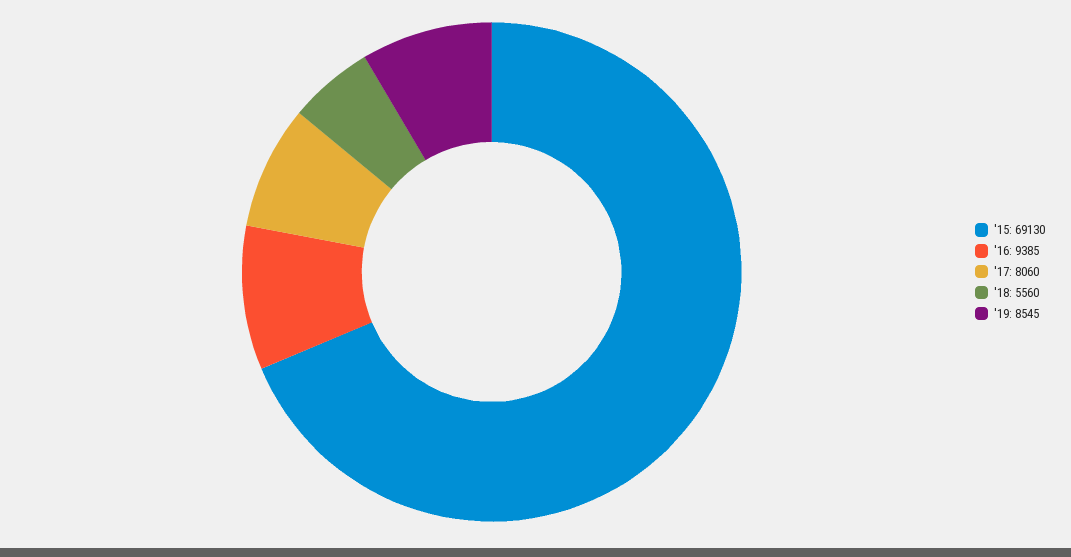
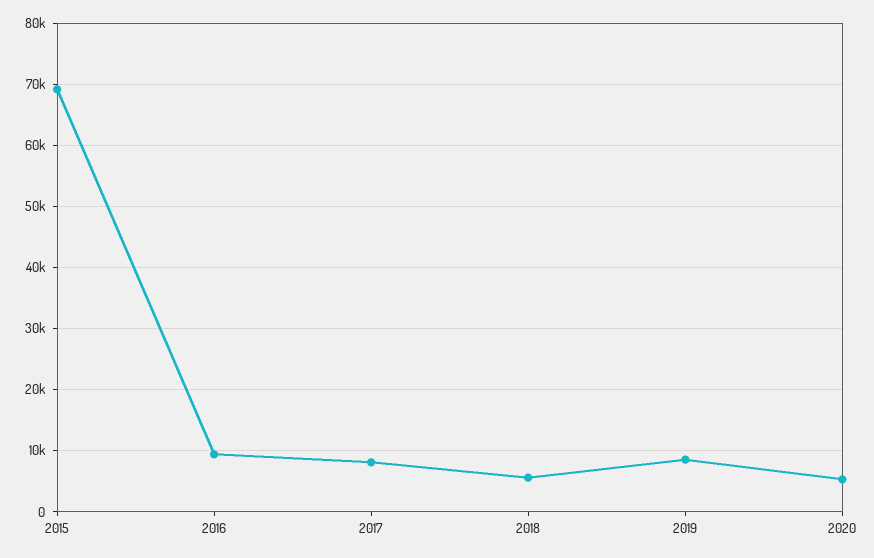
2020: none -> 5000

